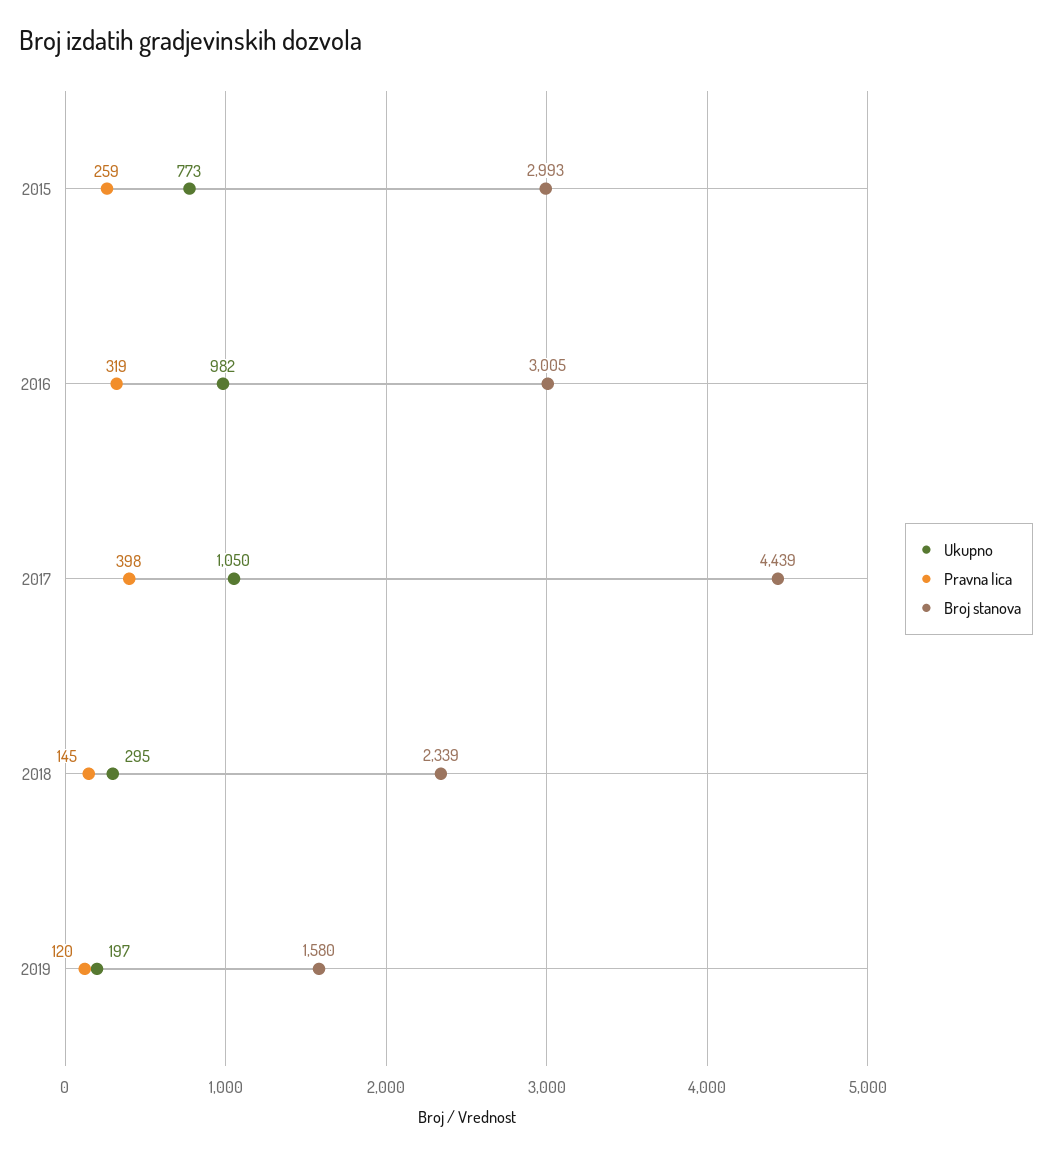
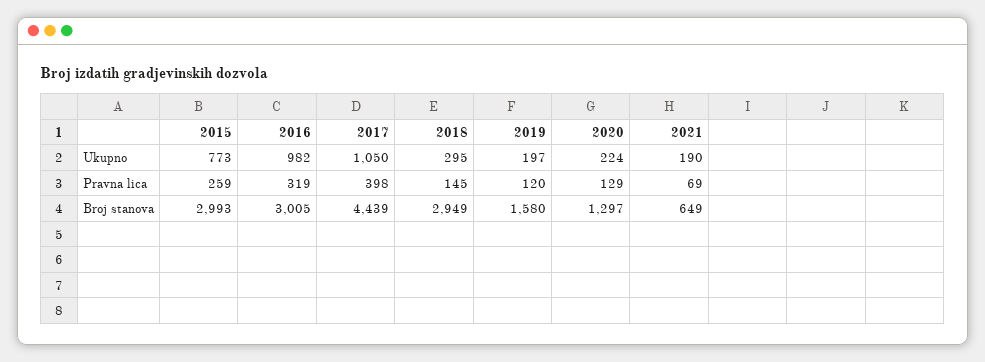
Broj stanova, 2018: 2339 -> 2949
Ukupno, 2020: none -> 224
Ukupno, 2021: none -> 190
Pravna lica, 2020: none -> 129
Pravna lica, 2021: none -> 69
Broj stanova, 2020: none -> 1297
Broj stanova, 2021: none -> 649

